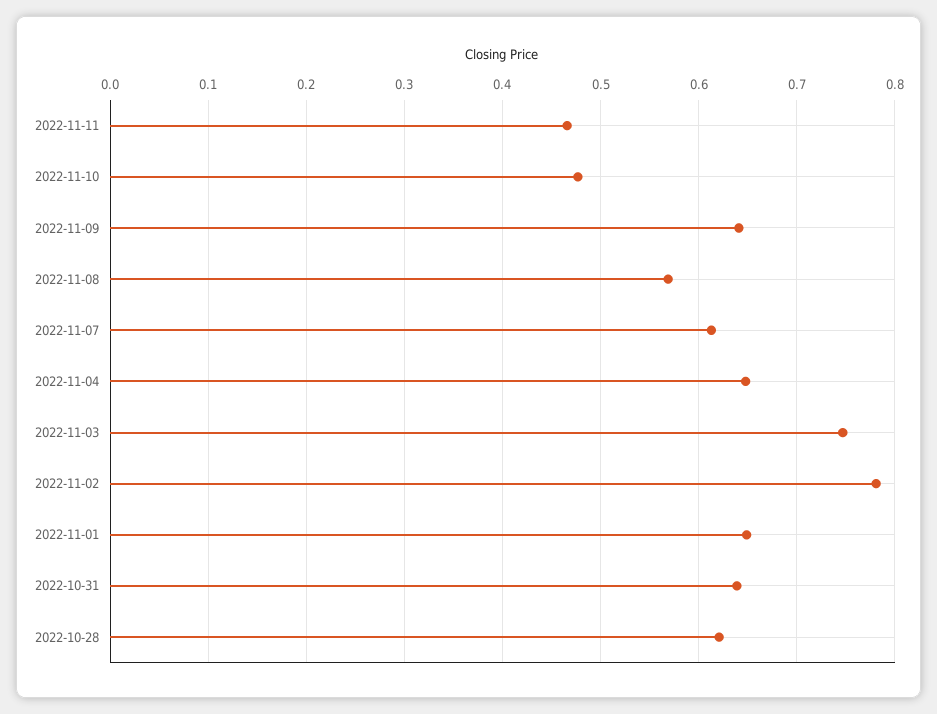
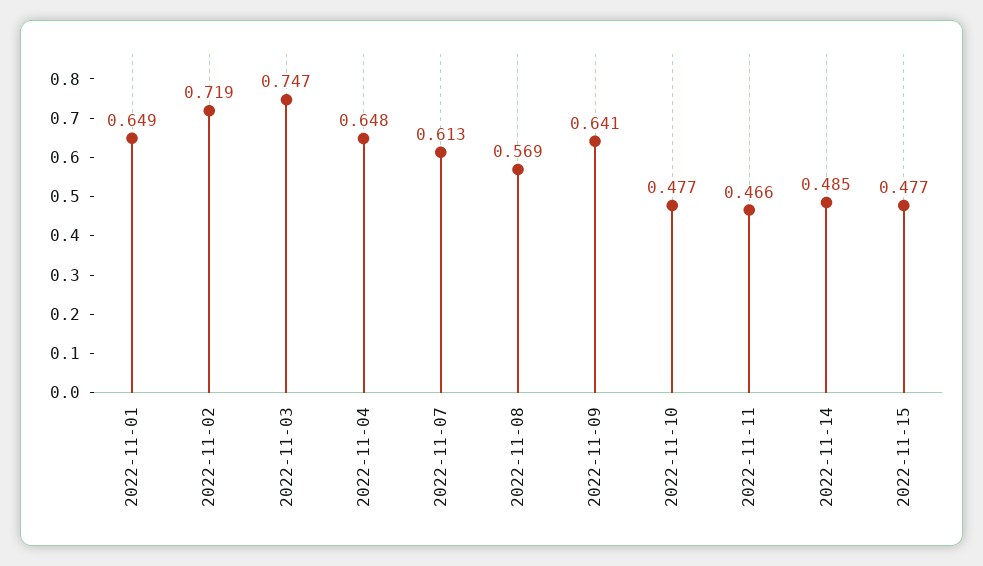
2022-11-02: 0.78 -> 0.719
2022-10-31: 0.64 -> none
2022-10-28: 0.62 -> none
2022-11-14: none -> 0.485
2022-11-15: none -> 0.477

